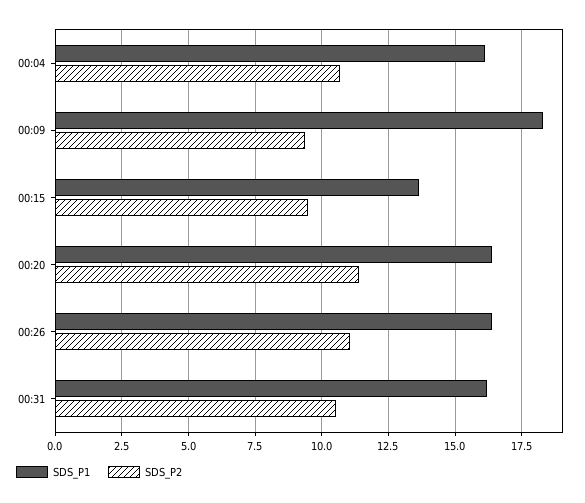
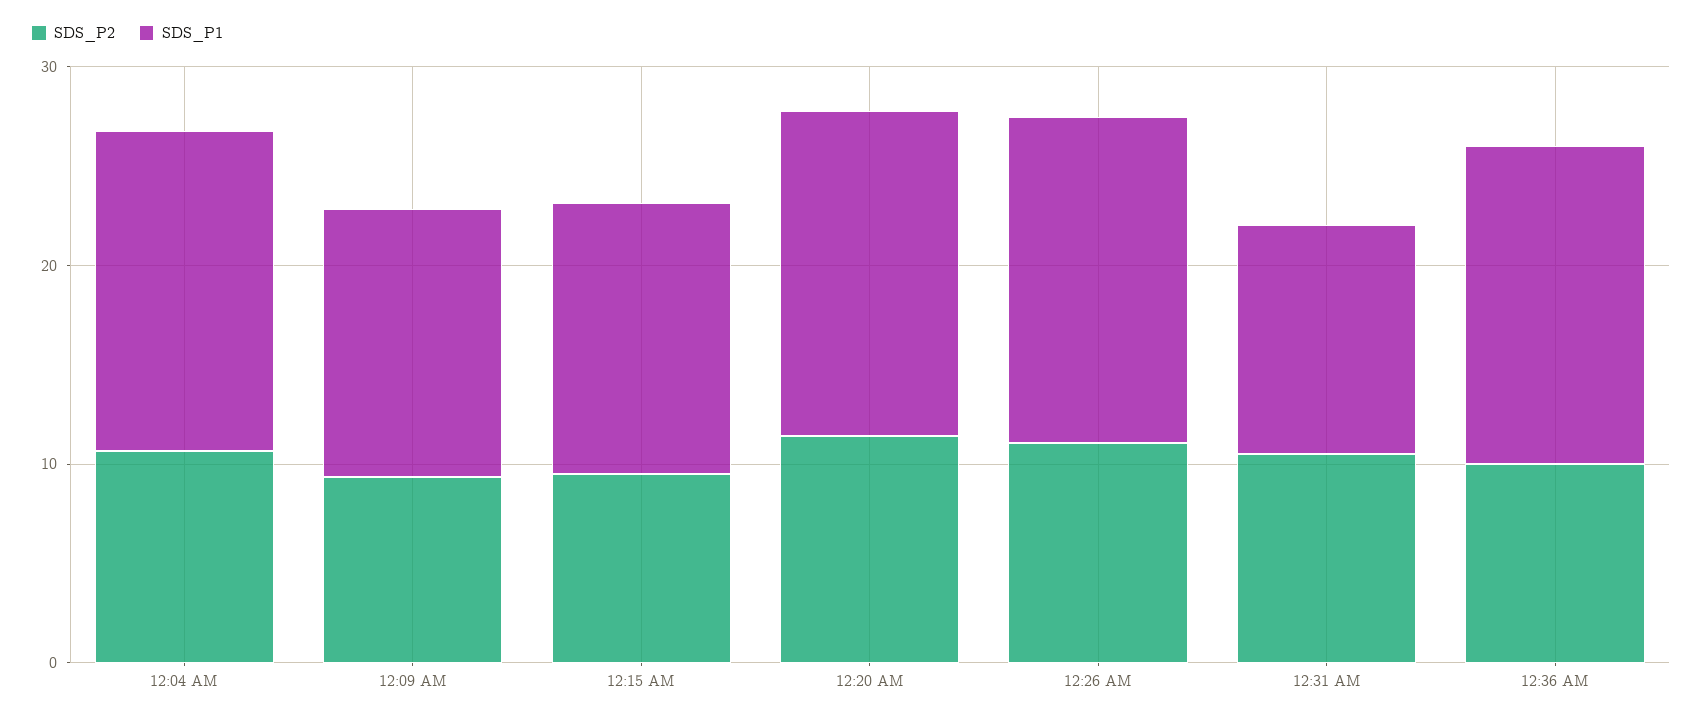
SDS_P1, 00:09: 18.25 -> 14
SDS_P1, 00:31: 16.25 -> 12
SDS_P2, 12:36 AM: none -> 10
SDS_P1, 12:36 AM: none -> 16

